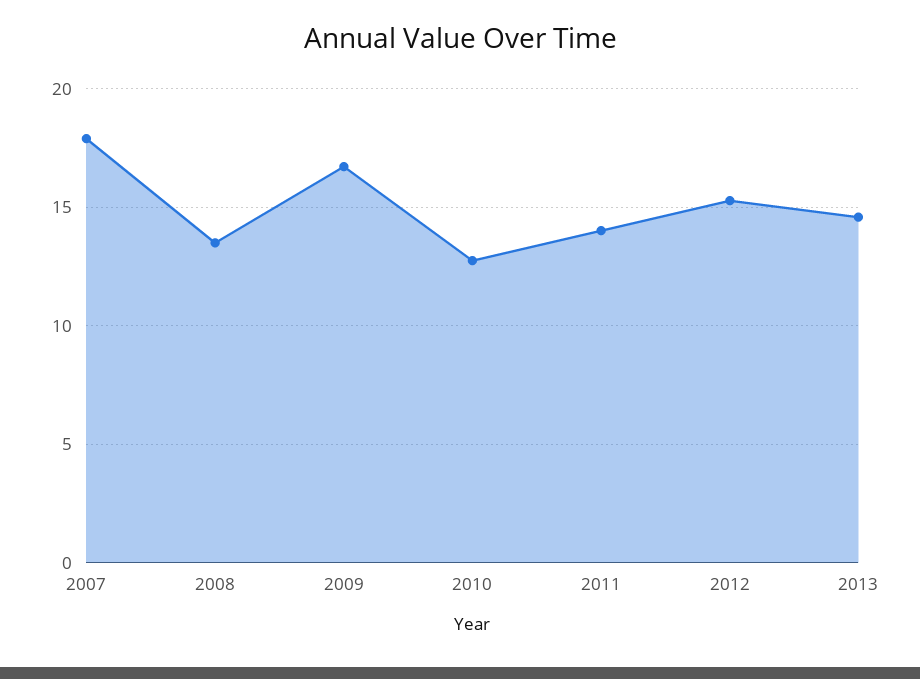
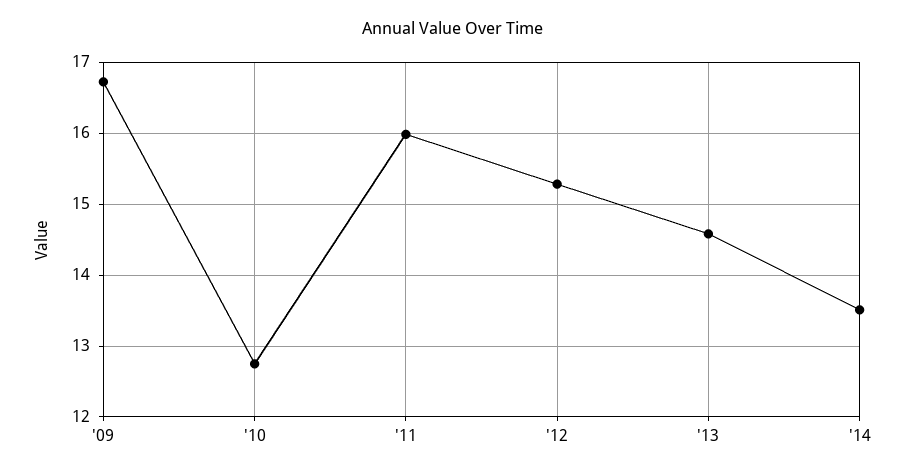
2007: 18 -> none
2008: 13.5 -> none
2011: 14 -> 16
'14: none -> 13.5

